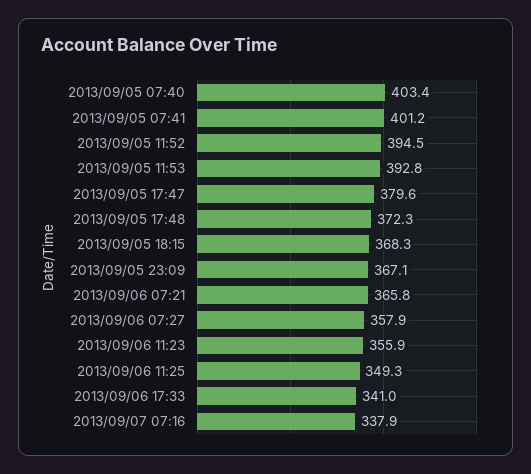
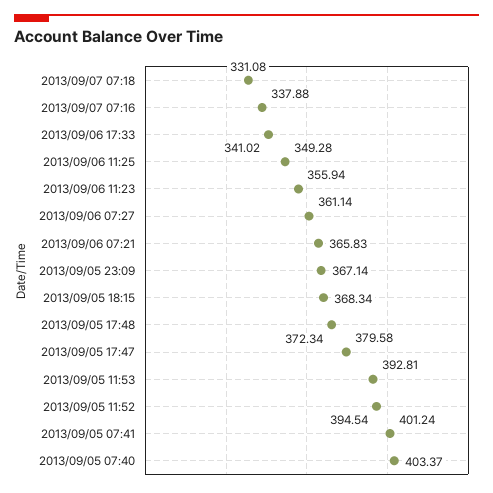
2013/09/06 07:27: 357.9 -> 361.14
2013/09/07 07:18: none -> 331.08

